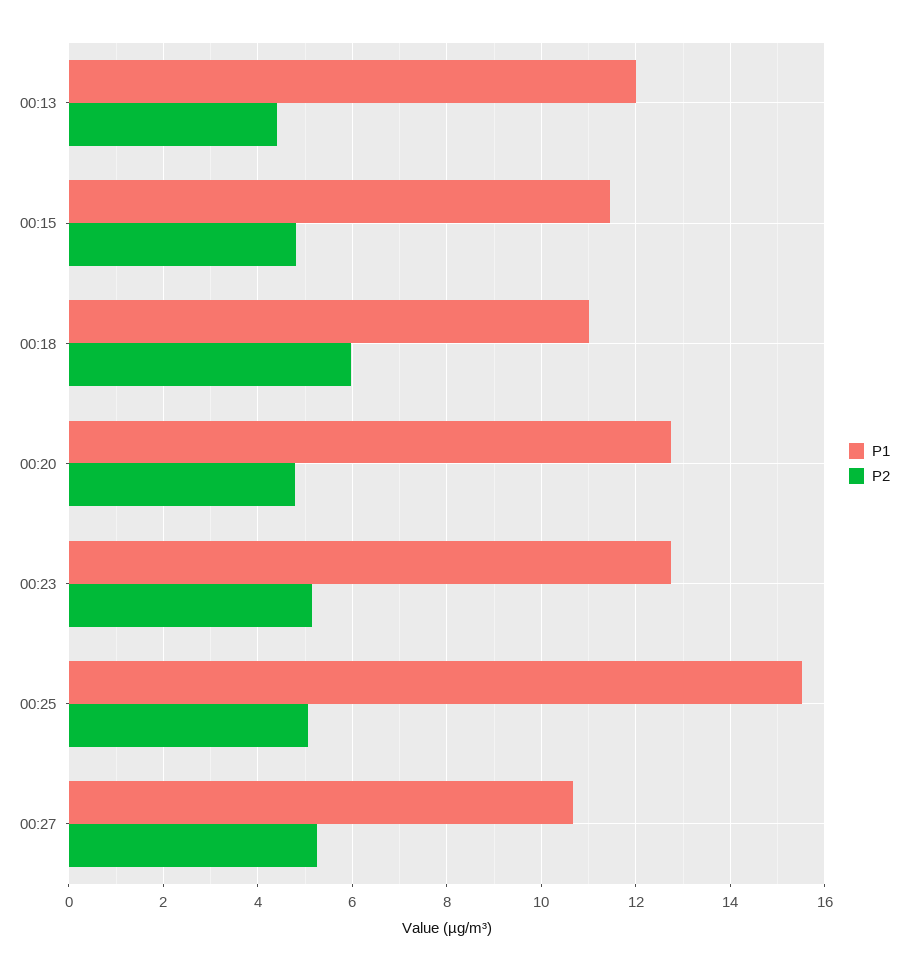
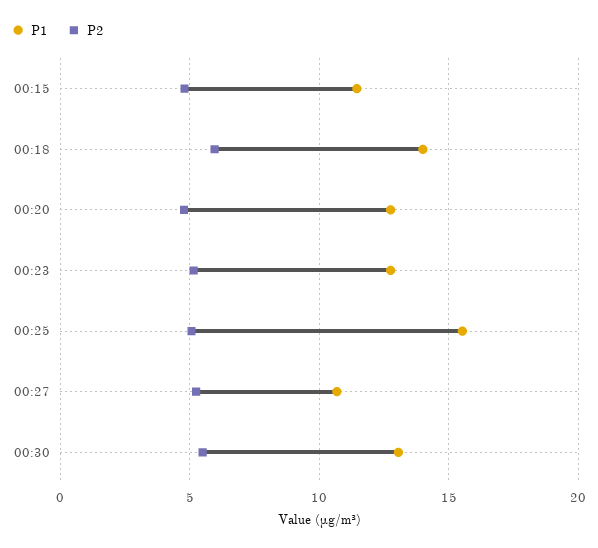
P1, 00:13: 12 -> none
P2, 00:13: 4.4 -> none
P1, 00:18: 11 -> 14
P1, 00:30: none -> 13
P2, 00:30: none -> 5.5

